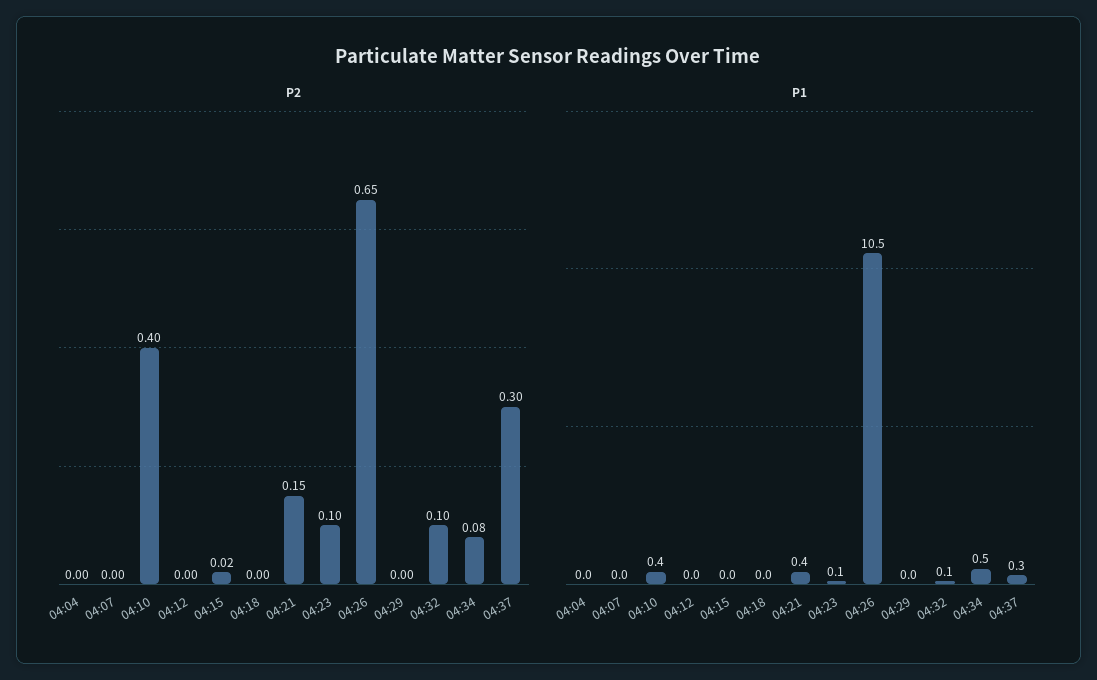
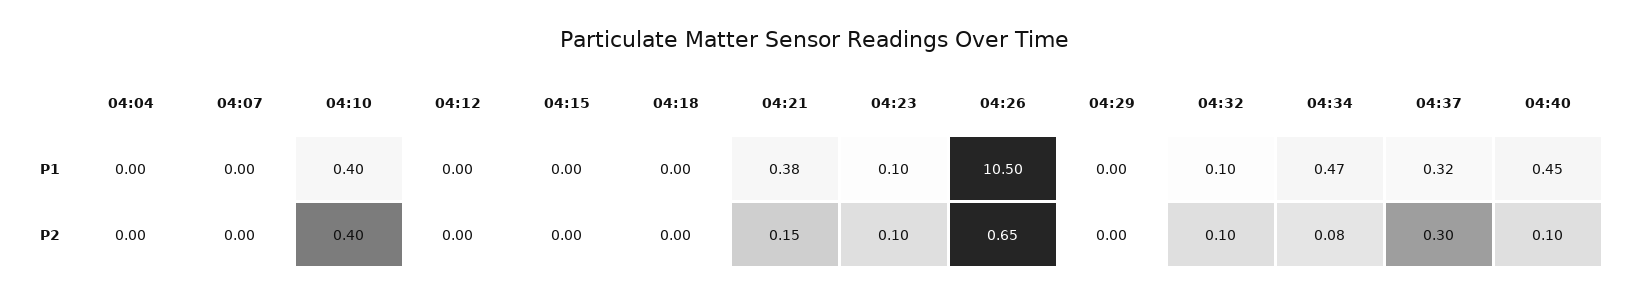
P2, 04:15: 0.02 -> 0
P1, 04:40: none -> 0.45
P2, 04:40: none -> 0.1

